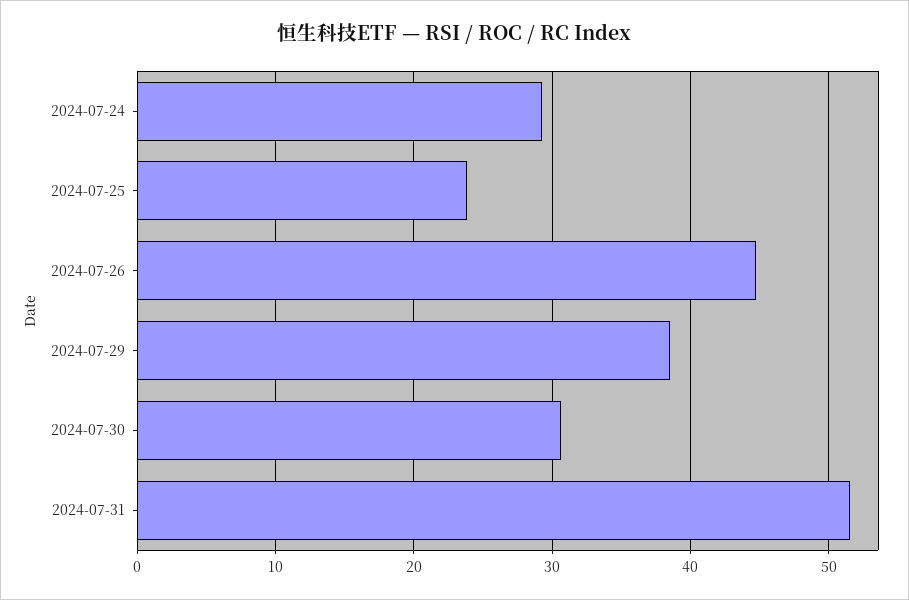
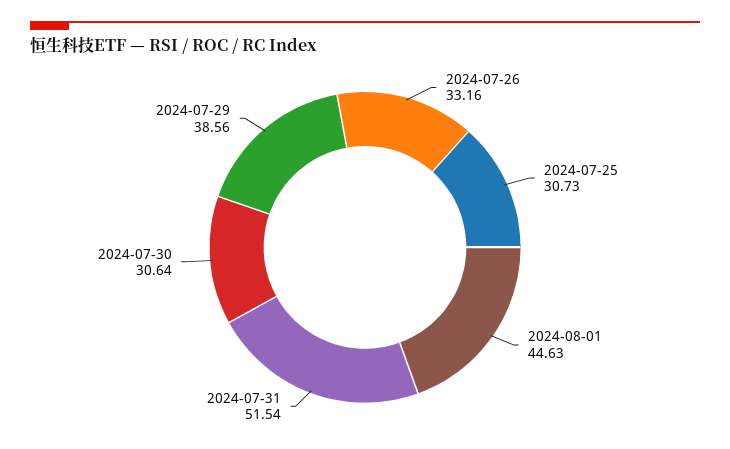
2024-07-24: 29 -> none
2024-07-25: 24 -> 30.73
2024-07-26: 45 -> 33.16
2024-08-01: none -> 44.63

